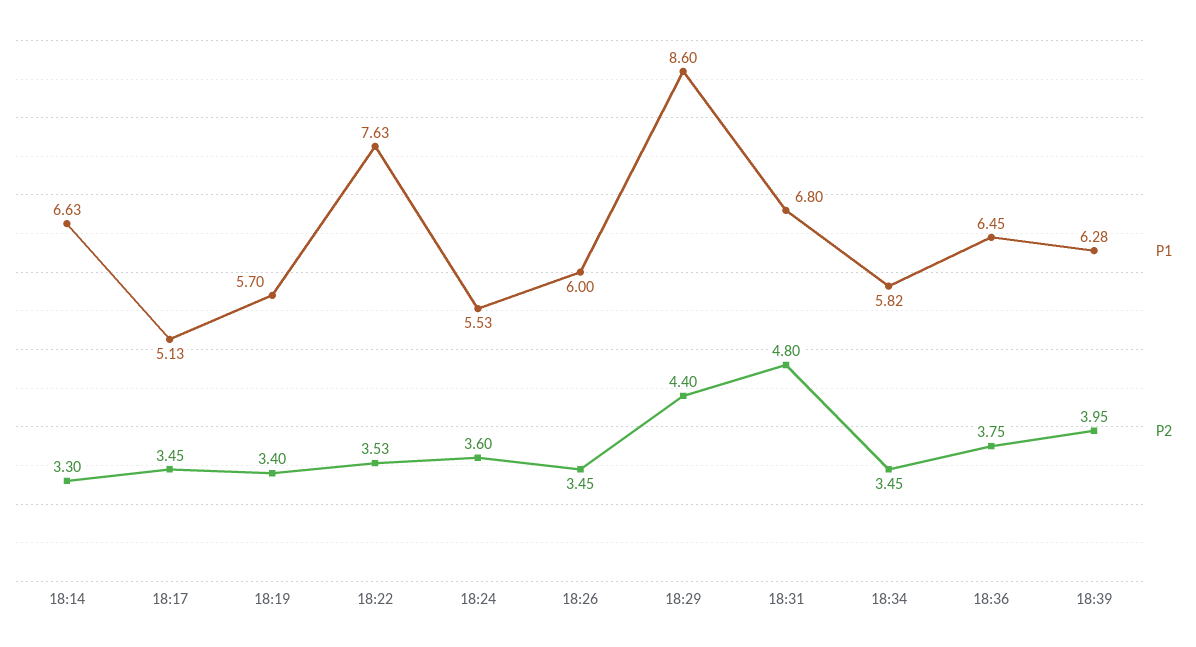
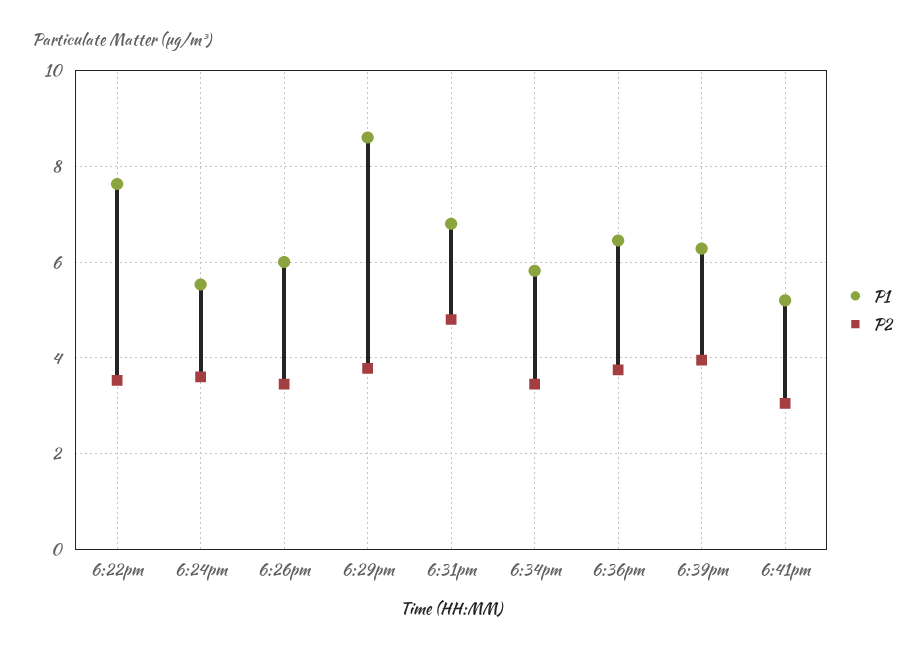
P1, 18:14: 6.63 -> none
P2, 18:14: 3.3 -> none
P1, 18:17: 5.13 -> none
P2, 18:17: 3.45 -> none
P1, 18:19: 5.7 -> none
P2, 18:19: 3.4 -> none
P2, 18:29: 4.4 -> 3.8
P1, 6:41pm: none -> 5.2
P2, 6:41pm: none -> 3

